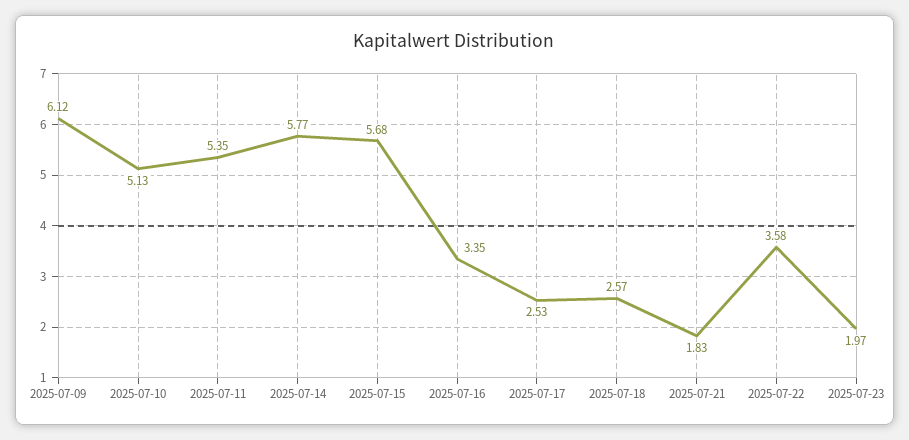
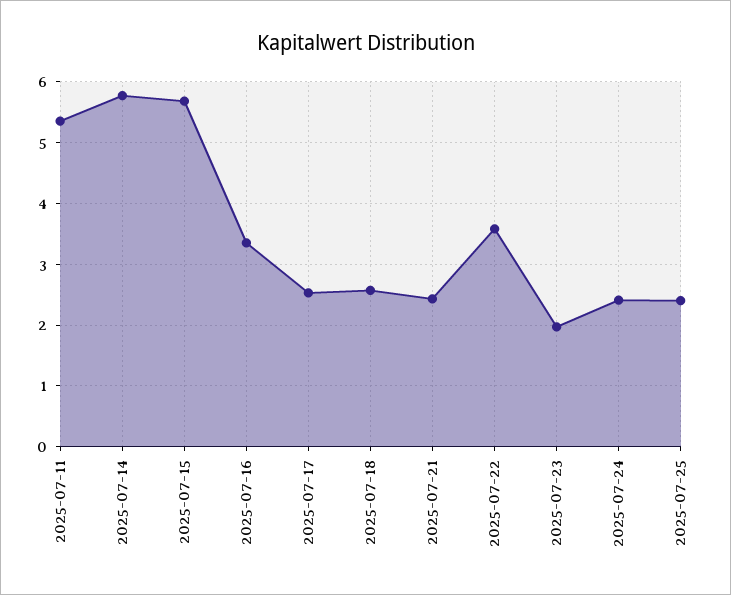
2025-07-09: 6.12 -> none
2025-07-10: 5.13 -> none
2025-07-21: 1.83 -> 2.4
2025-07-24: none -> 2.4
2025-07-25: none -> 2.4

